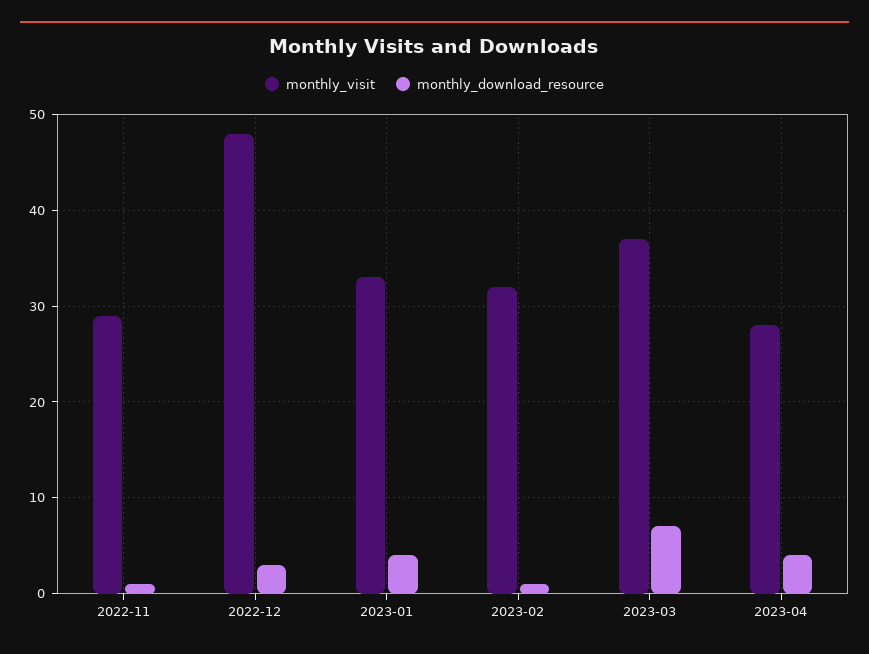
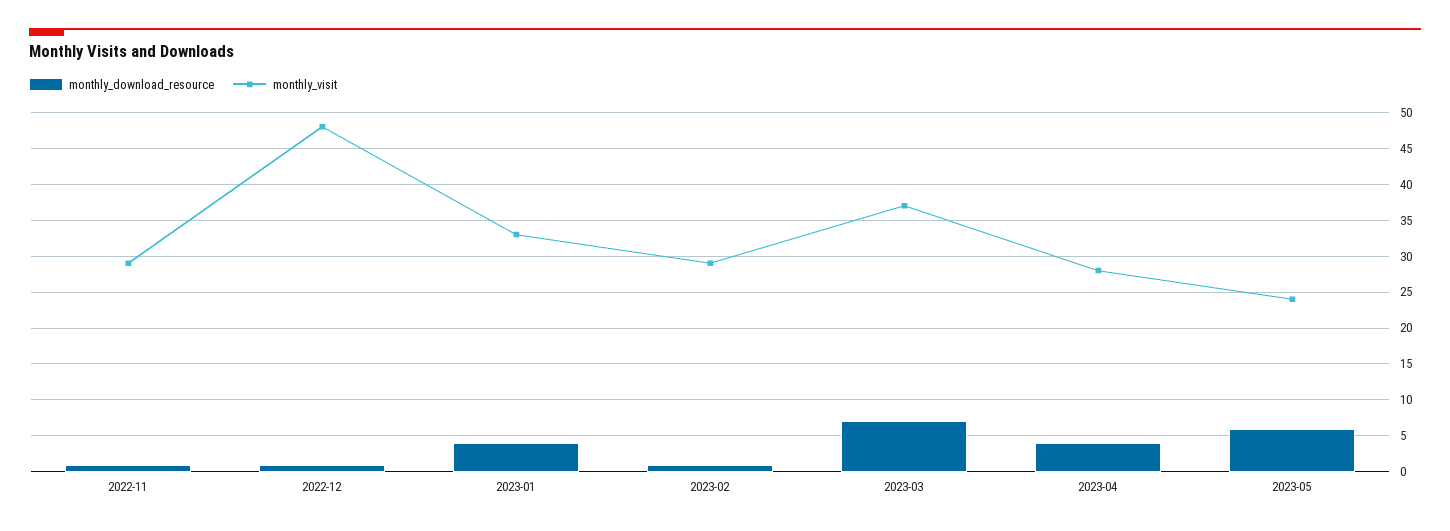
monthly_download_resource, 2022-12: 3 -> 1
monthly_visit, 2023-02: 32 -> 29
monthly_download_resource, 2023-05: none -> 6
monthly_visit, 2023-05: none -> 24

